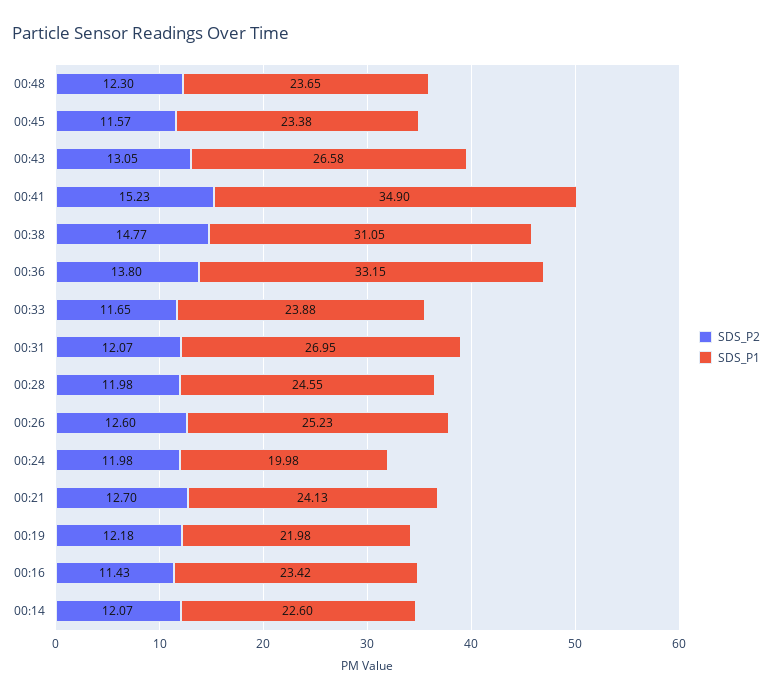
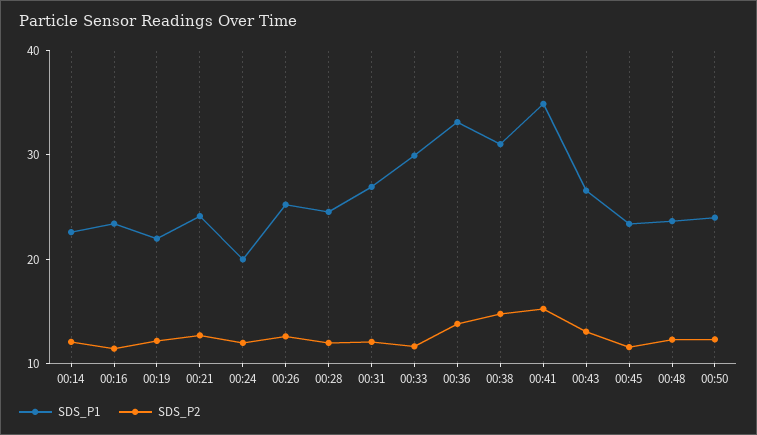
SDS_P1, 00:33: 23.88 -> 30
SDS_P1, 00:50: none -> 24
SDS_P2, 00:50: none -> 12

